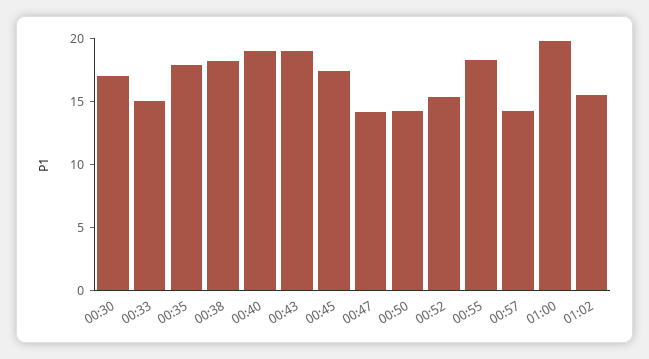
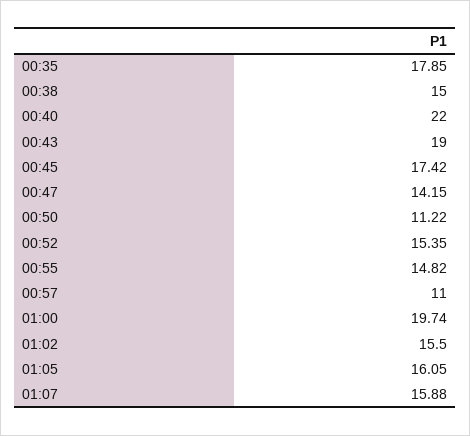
00:30: 17 -> none
00:33: 15 -> none
00:38: 18 -> 15
00:40: 19 -> 22
00:50: 14 -> 11.22
00:55: 18 -> 14.82
00:57: 14 -> 11
01:05: none -> 16.05
01:07: none -> 15.88

